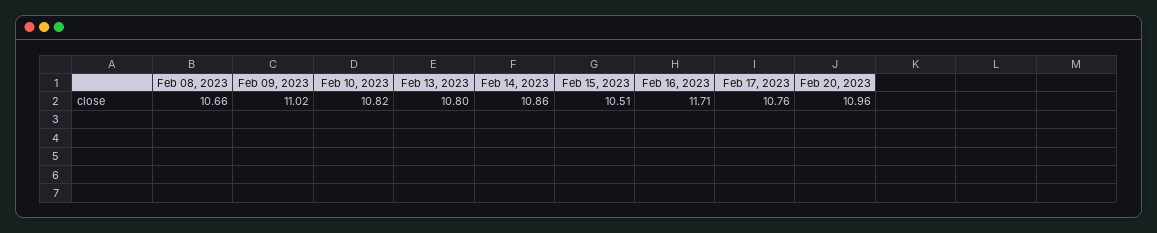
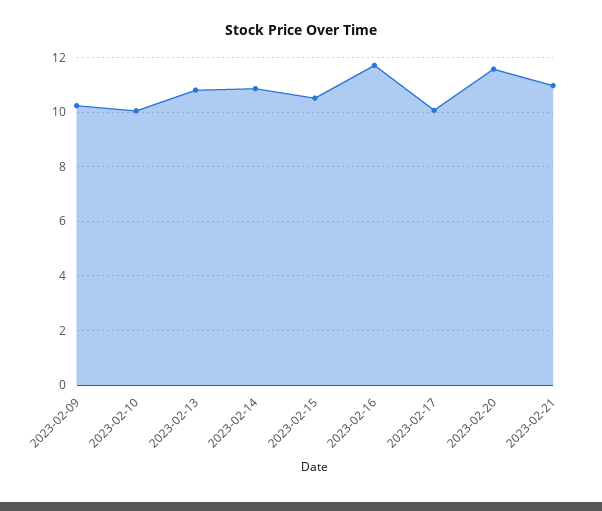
Feb 08, 2023: 10.66 -> none
Feb 09, 2023: 11.02 -> 10.25
Feb 10, 2023: 10.82 -> 10
Feb 17, 2023: 10.76 -> 10
Feb 20, 2023: 10.96 -> 11.5
2023-02-21: none -> 11

